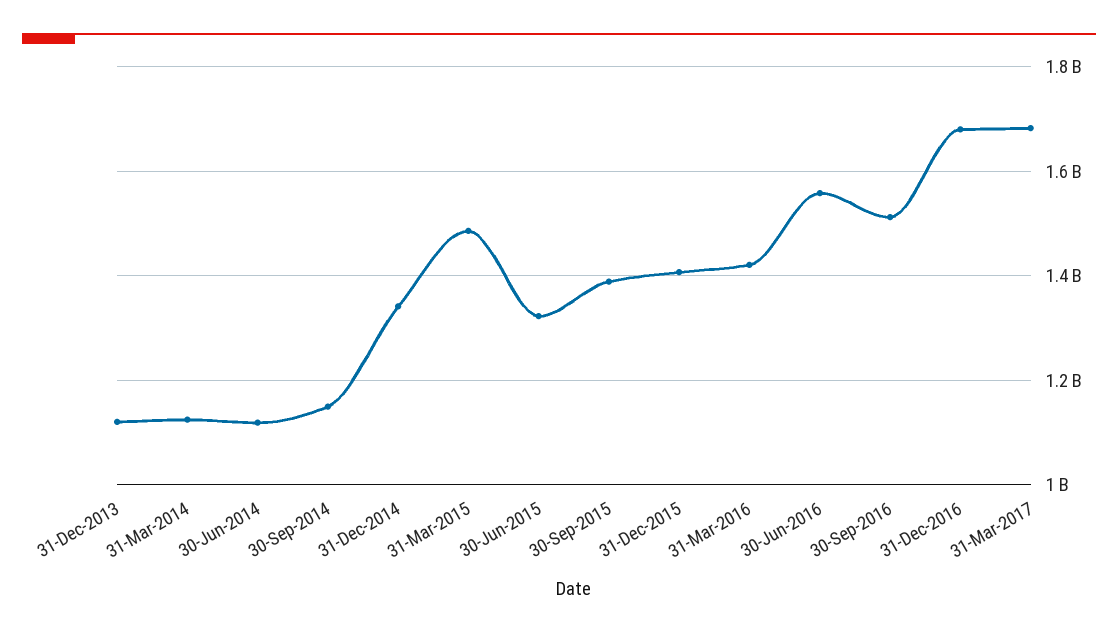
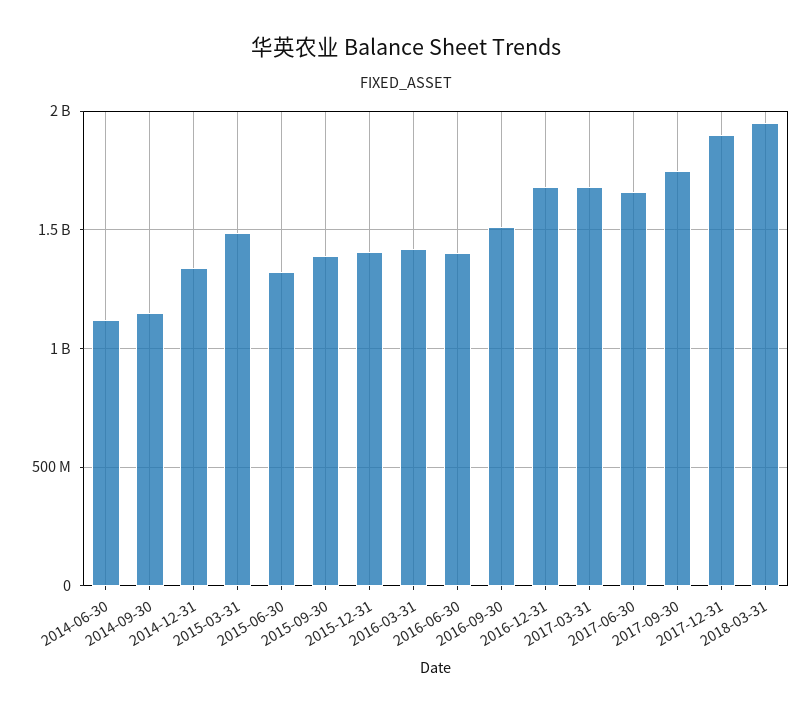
31-Dec-2013: 1120000000 -> none
31-Mar-2014: 1120000000 -> none
30-Jun-2016: 1560000000 -> 1400000000
2017-06-30: none -> 1650000000
2017-09-30: none -> 1750000000
2017-12-31: none -> 1900000000
2018-03-31: none -> 1950000000

